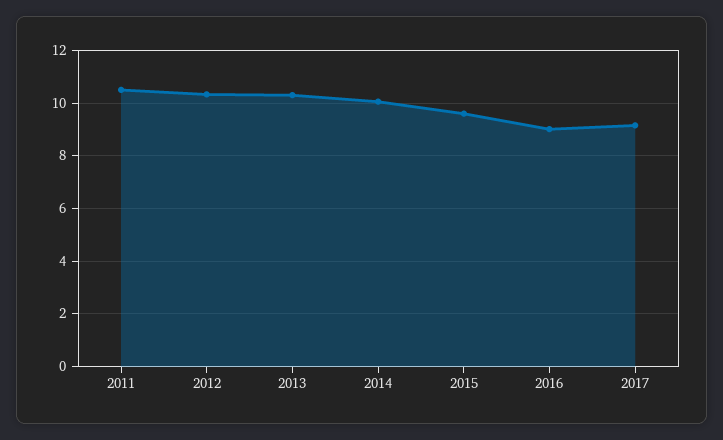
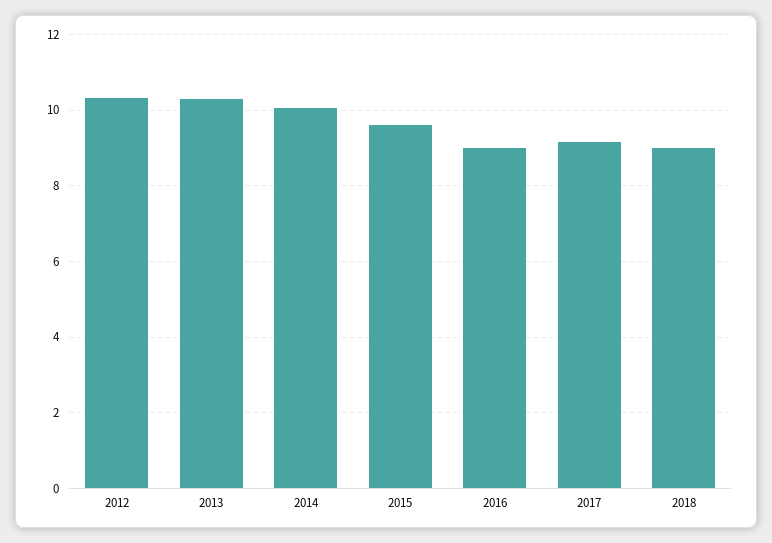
2011: 10.5 -> none
2018: none -> 9

